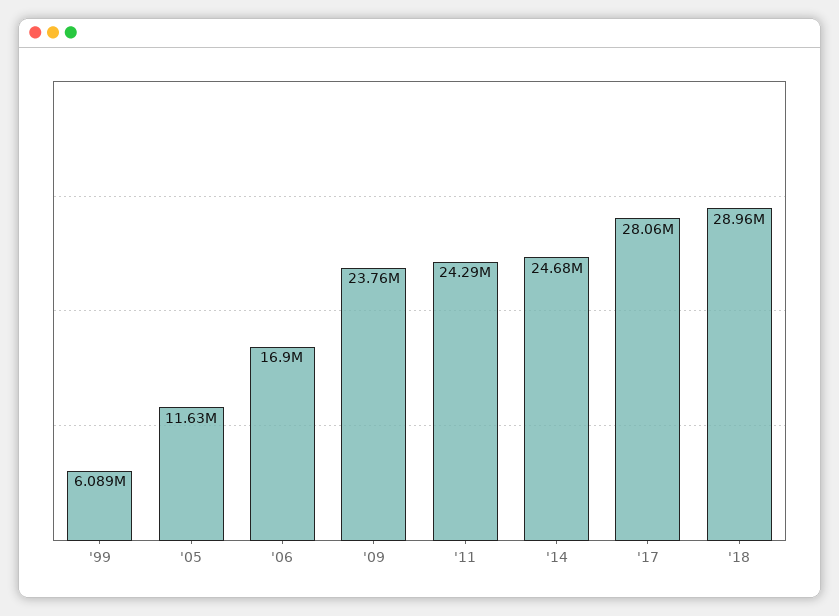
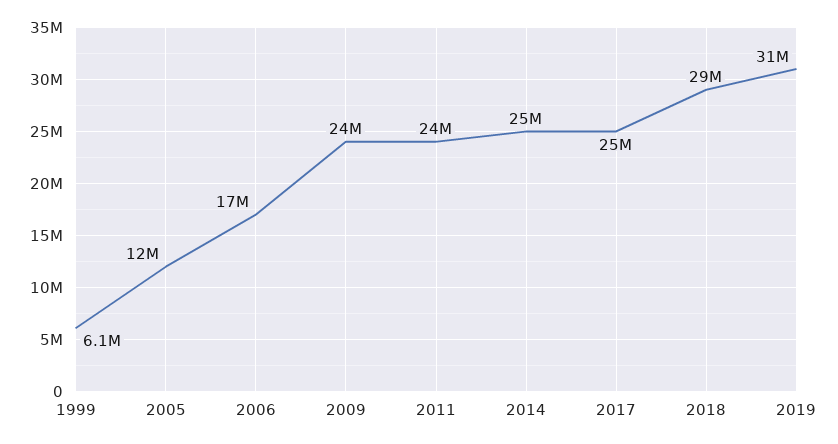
'17: 28060000 -> 25000000
2019: none -> 31000000

